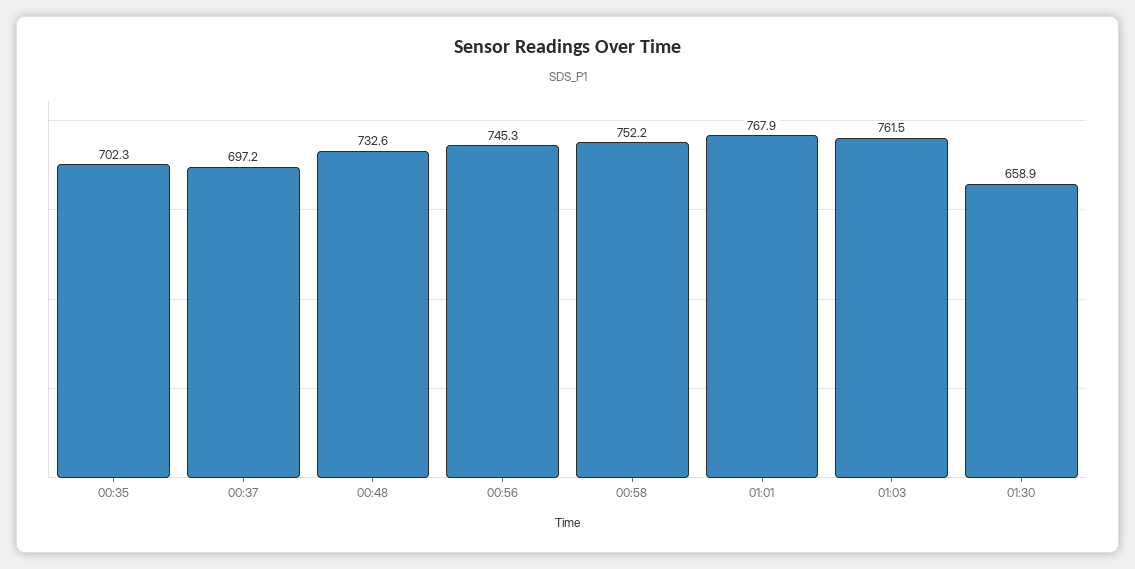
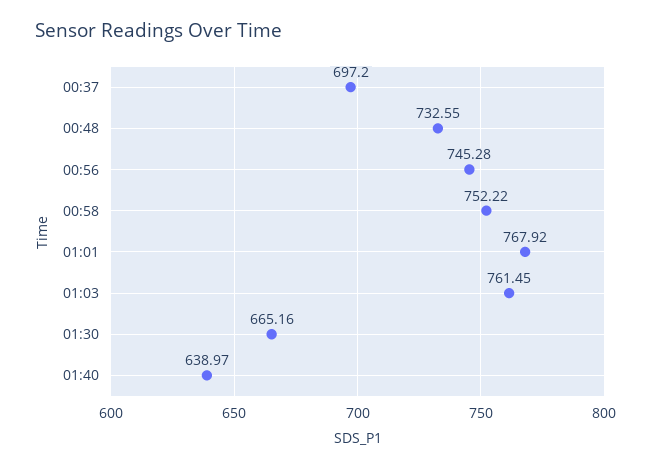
00:35: 702.3 -> none
01:30: 658.9 -> 665.16
01:40: none -> 638.97

